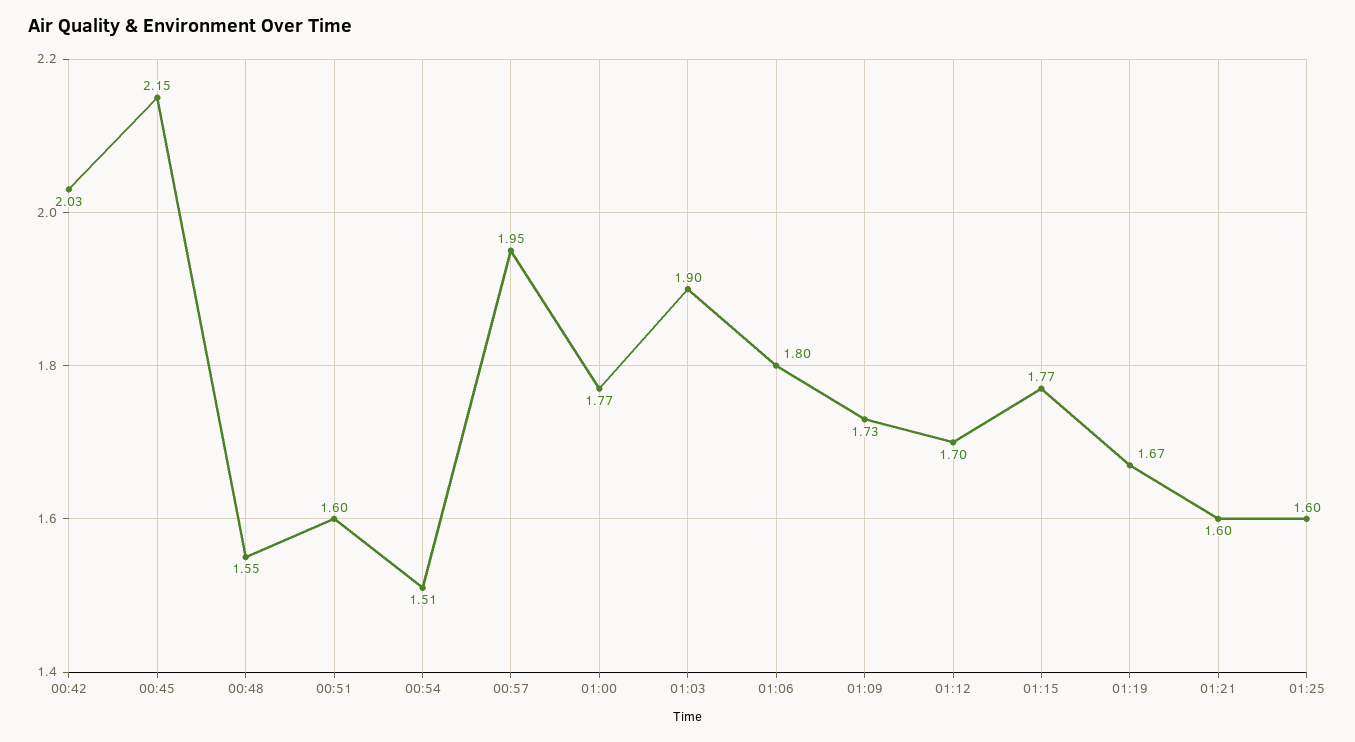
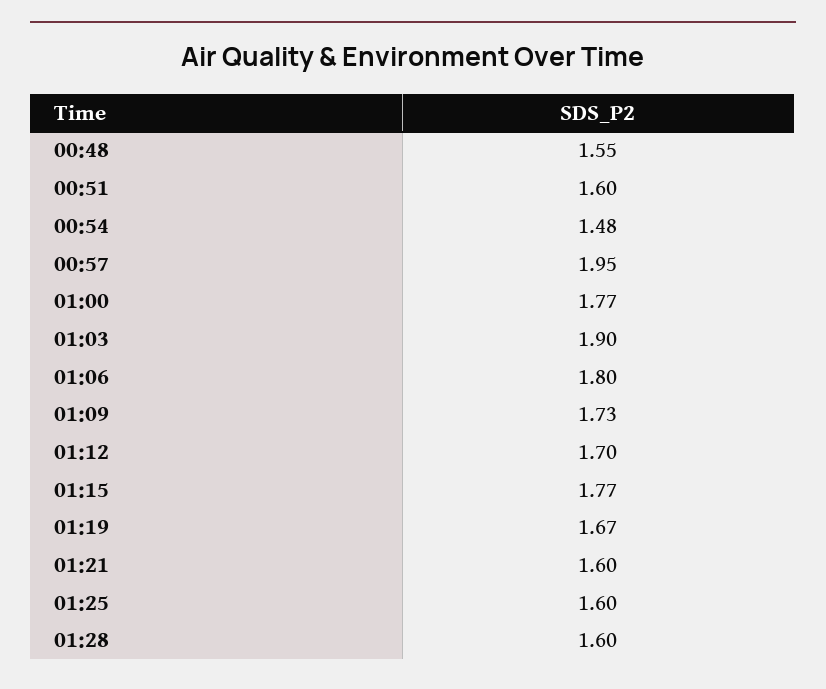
00:42: 2.03 -> none
00:45: 2.15 -> none
00:54: 1.51 -> 1.48
01:28: none -> 1.6

